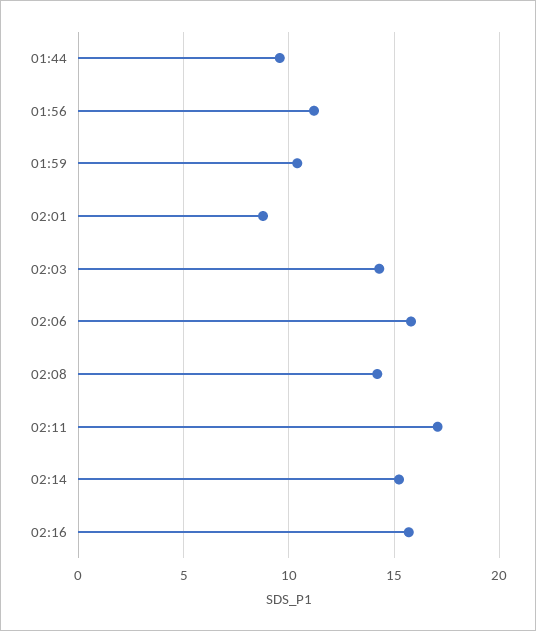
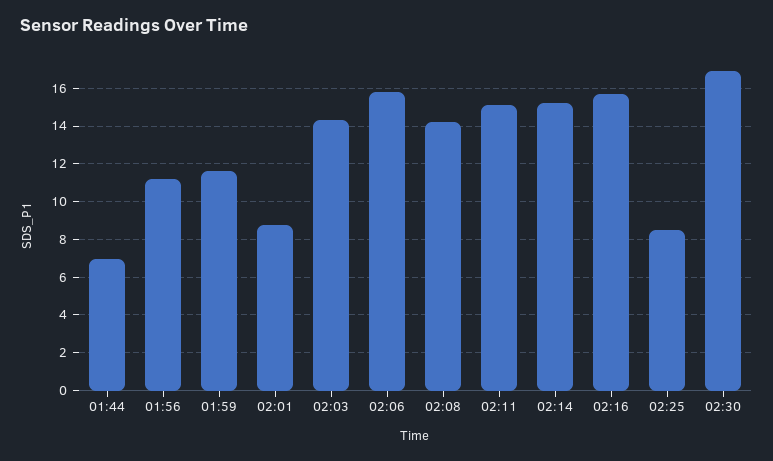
01:44: 9.5 -> 7
01:59: 10.5 -> 11.5
02:11: 17 -> 15
02:25: none -> 8.5
02:30: none -> 17

